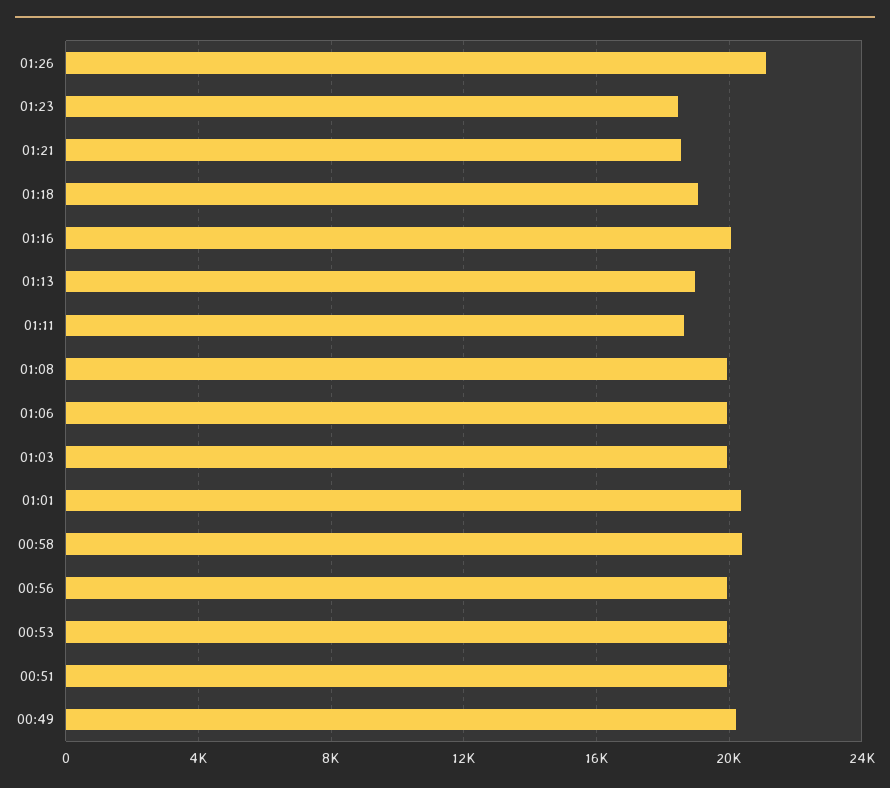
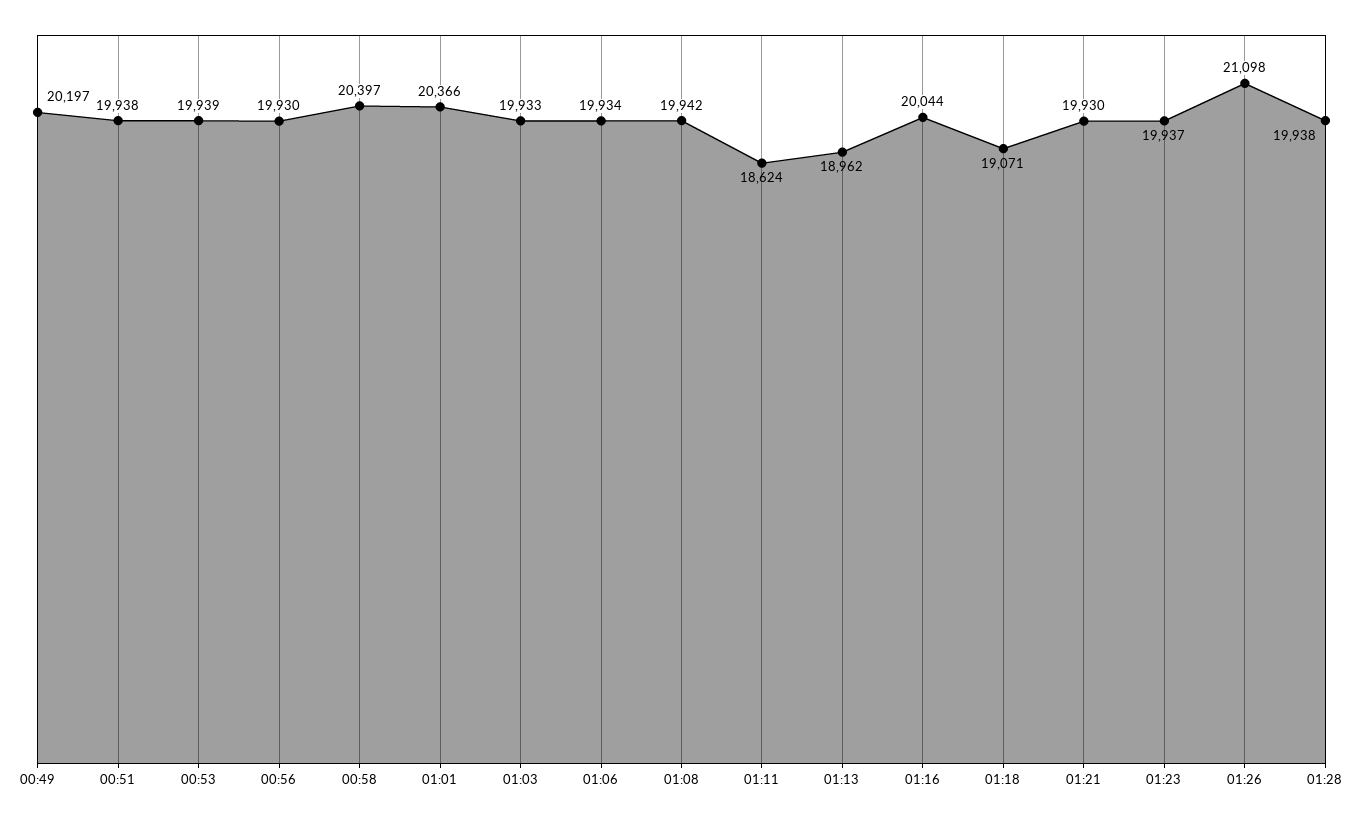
01:23: 18500 -> 19937
01:21: 18500 -> 19930
01:28: none -> 19938

